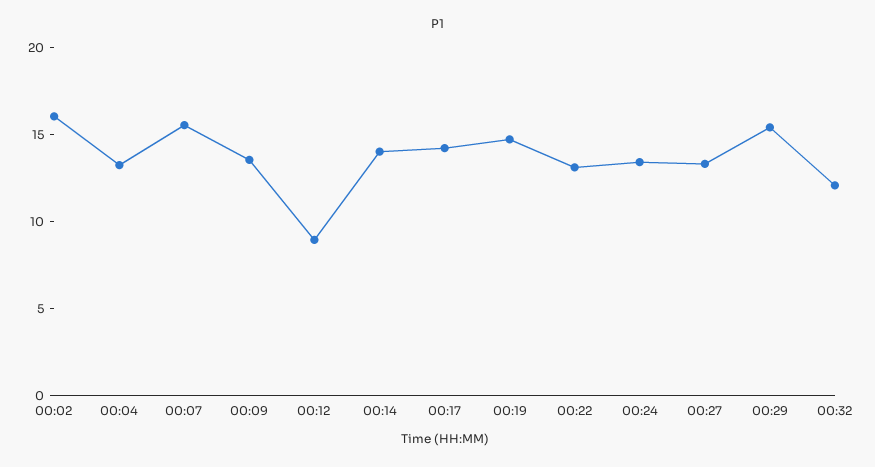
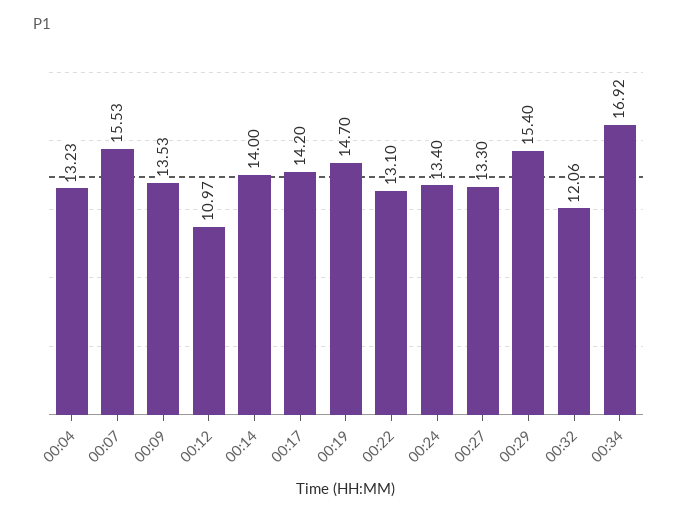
00:02: 16 -> none
00:12: 9 -> 10.97
00:34: none -> 16.92

